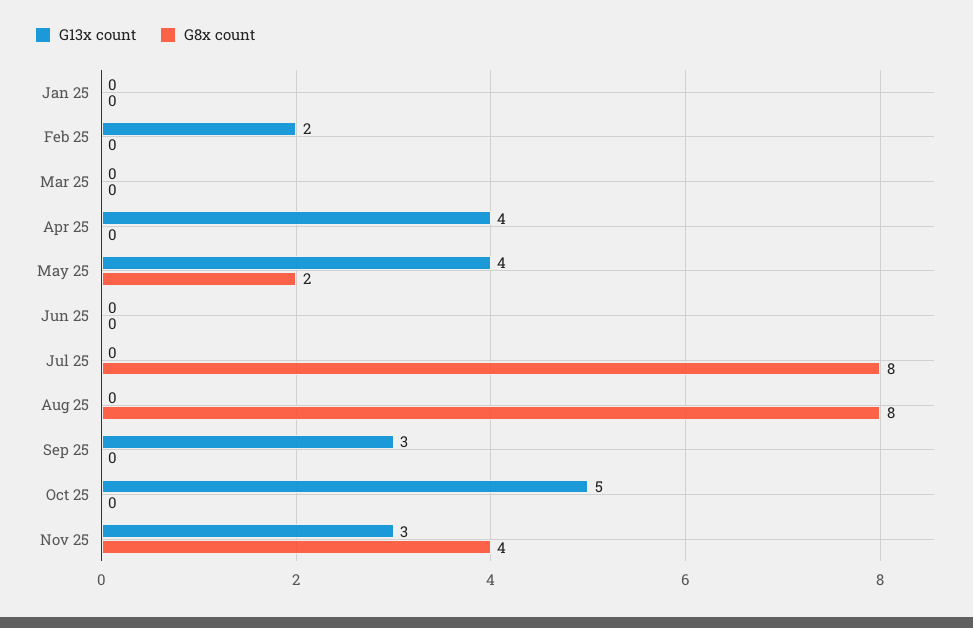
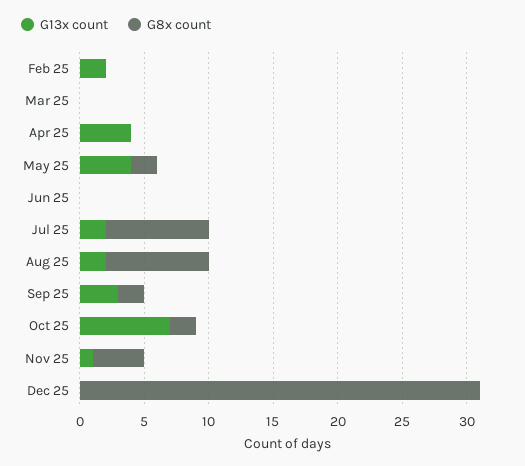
G13x count, Jan 25: 0 -> none
G8x count, Jan 25: 0 -> none
G13x count, Jul 25: 0 -> 2
G13x count, Aug 25: 0 -> 2
G8x count, Sep 25: 0 -> 2
G13x count, Oct 25: 5 -> 7
G8x count, Oct 25: 0 -> 2
G13x count, Nov 25: 3 -> 1
G13x count, Dec 25: none -> 0
G8x count, Dec 25: none -> 31

